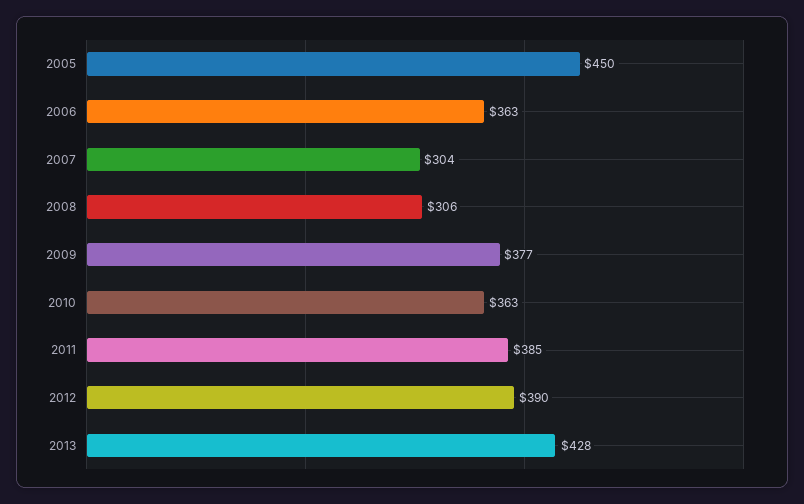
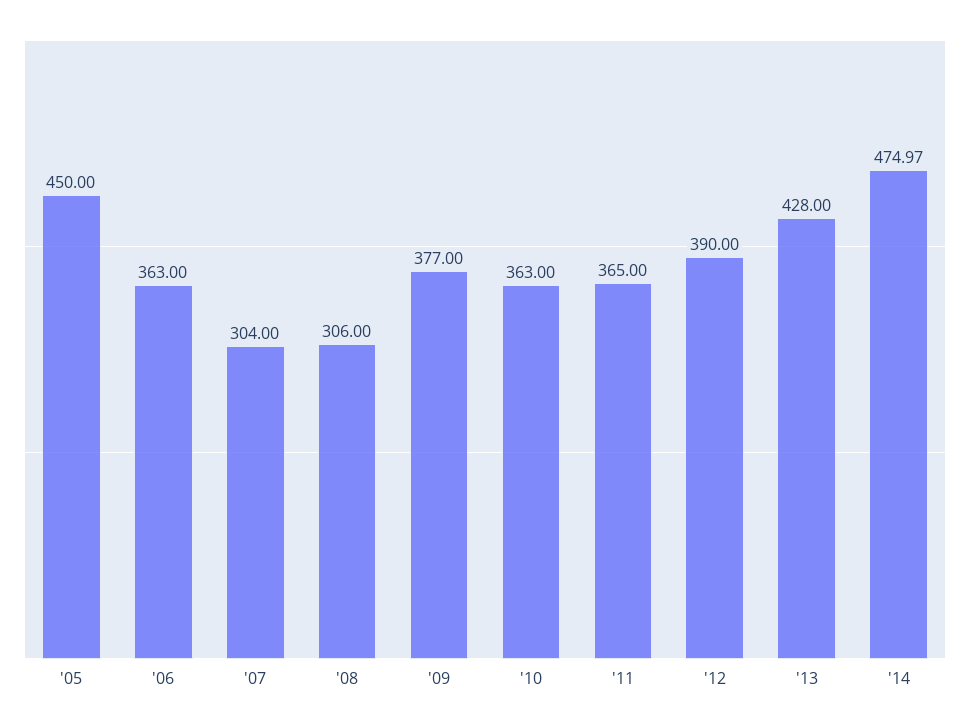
2011: 385 -> 365
'14: none -> 474.97

